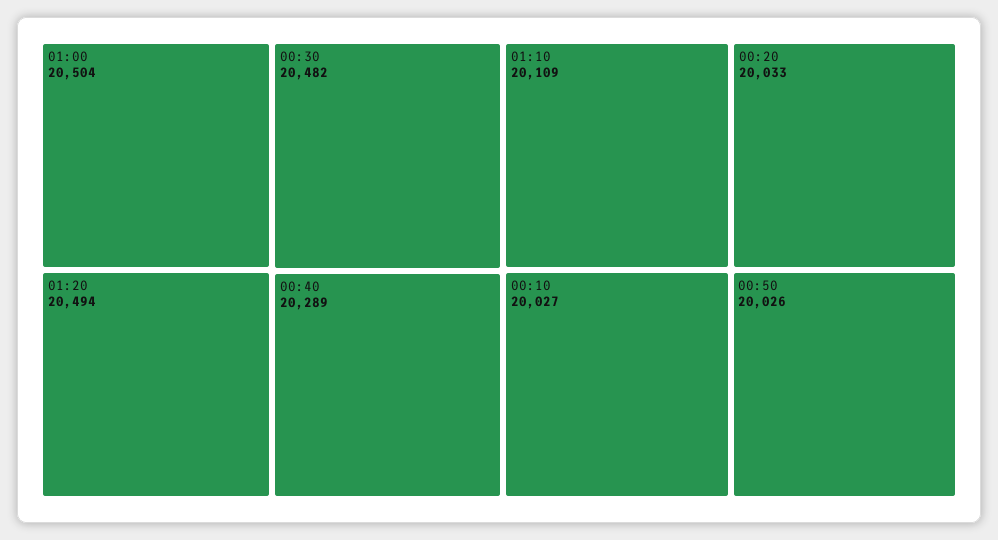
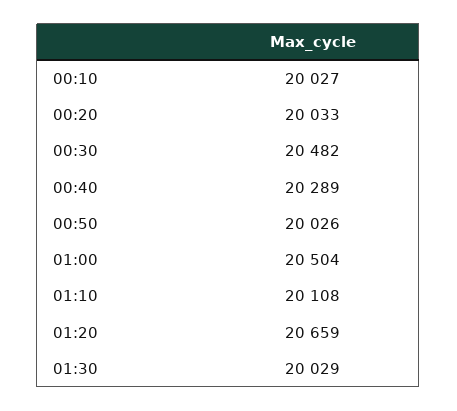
01:20: 20494 -> 20659
01:10: 20109 -> 20108
01:30: none -> 20029

